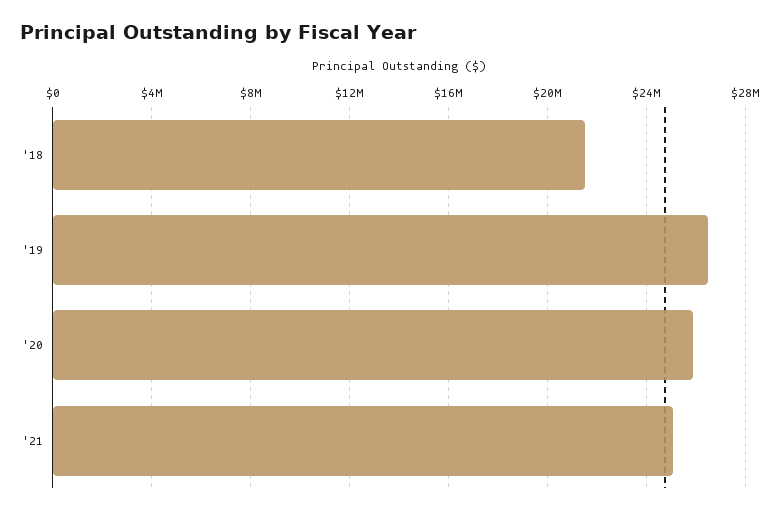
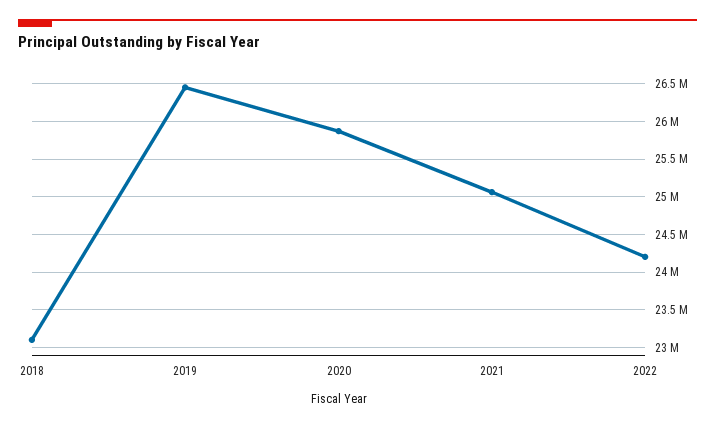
'18: 21500000 -> 23100000
2022: none -> 24200000

